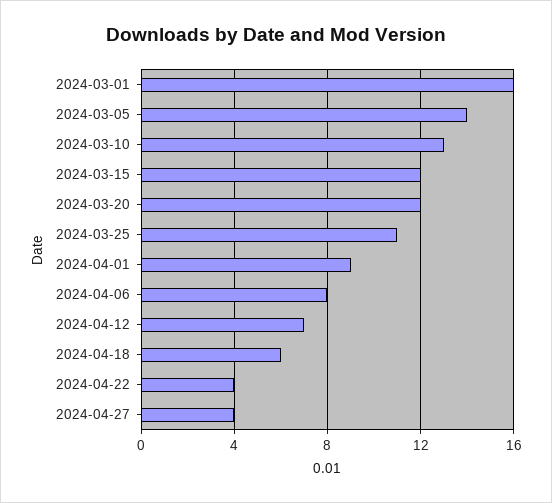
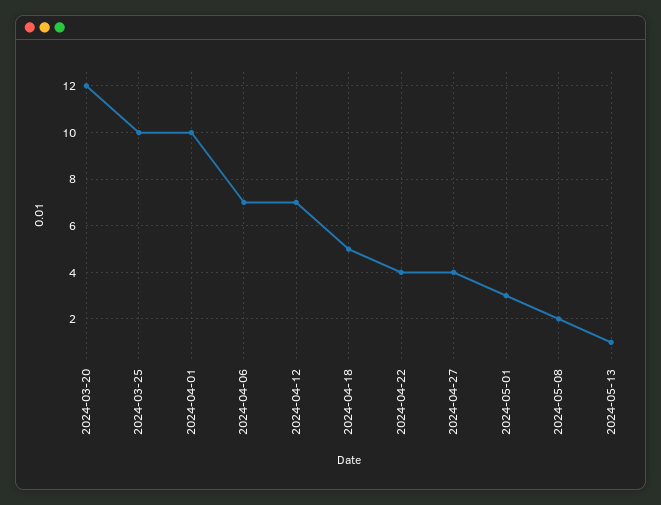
2024-03-01: 16 -> none
2024-03-05: 14 -> none
2024-03-10: 13 -> none
2024-03-15: 12 -> none
2024-03-25: 11 -> 10
2024-04-01: 9 -> 10
2024-04-06: 8 -> 7
2024-04-18: 6 -> 5
2024-05-01: none -> 3
2024-05-08: none -> 2
2024-05-13: none -> 1

